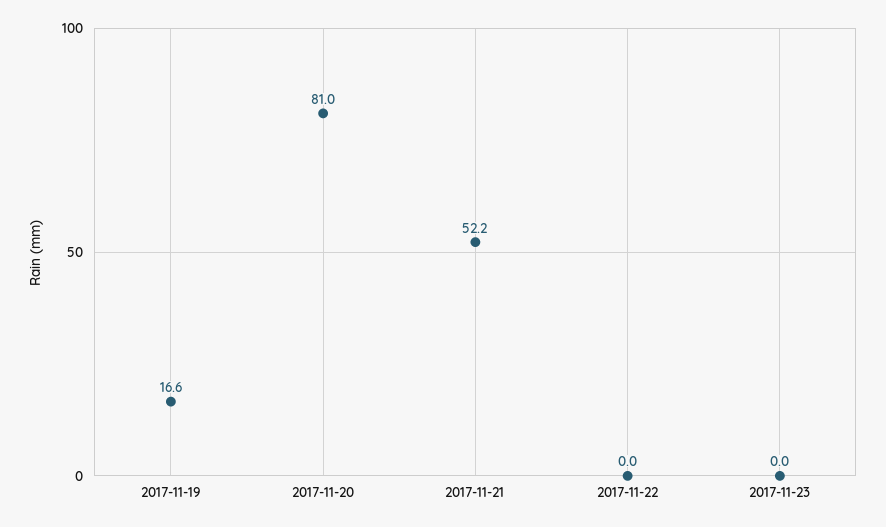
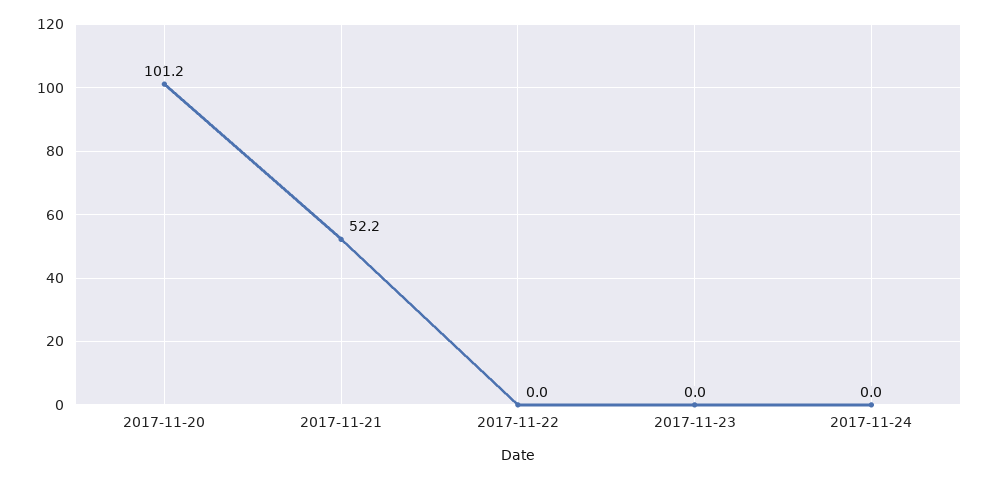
2017-11-19: 16.6 -> none
2017-11-20: 81 -> 101.2
2017-11-24: none -> 0

